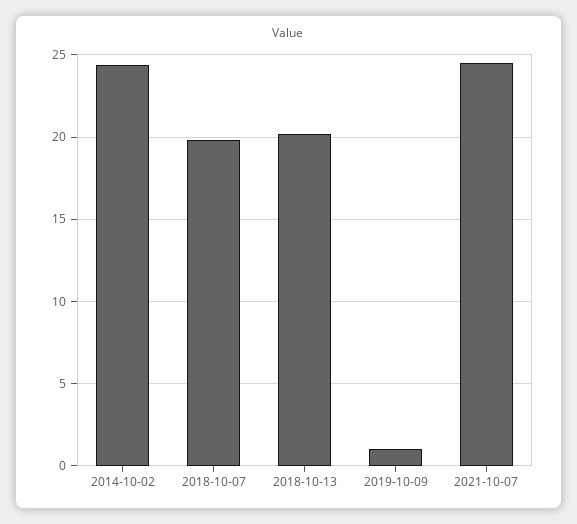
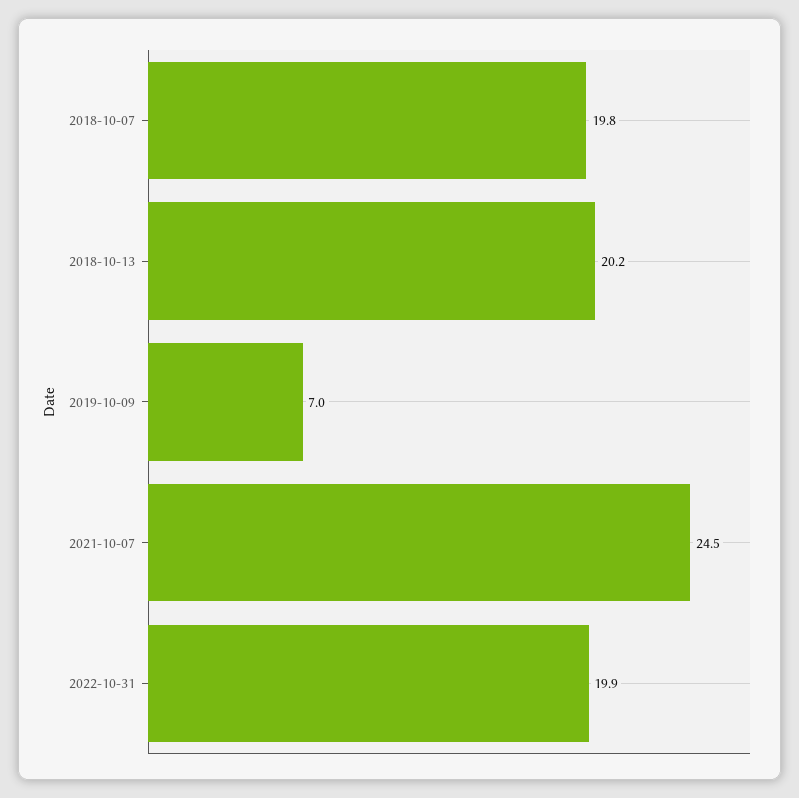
2014-10-02: 24.5 -> none
2019-10-09: 1 -> 7
2022-10-31: none -> 19.9

